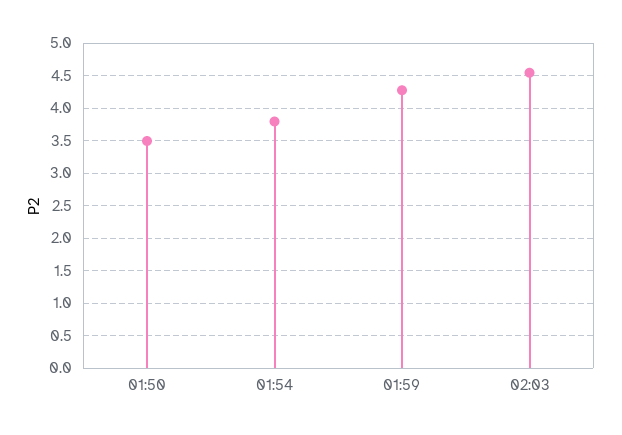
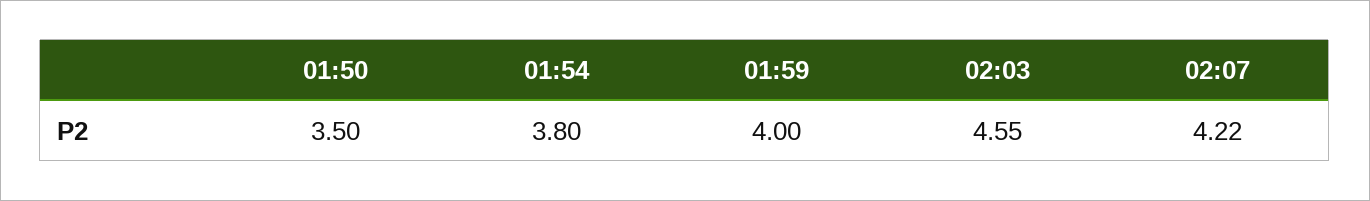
01:59: 4.3 -> 4
02:07: none -> 4.22

